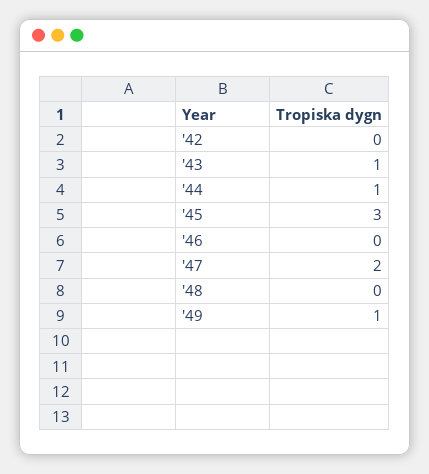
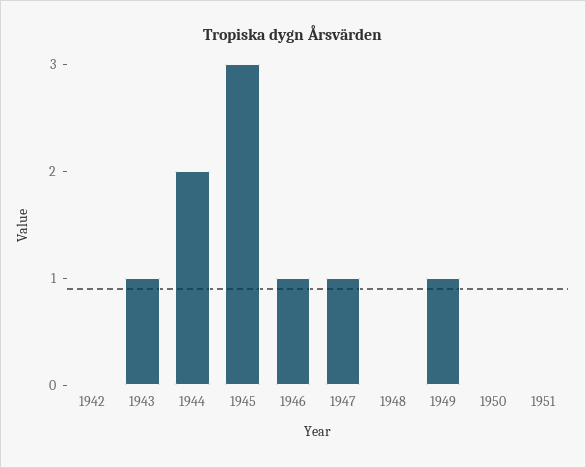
'44: 1 -> 2
'46: 0 -> 1
'47: 2 -> 1
1950: none -> 0
1951: none -> 0

